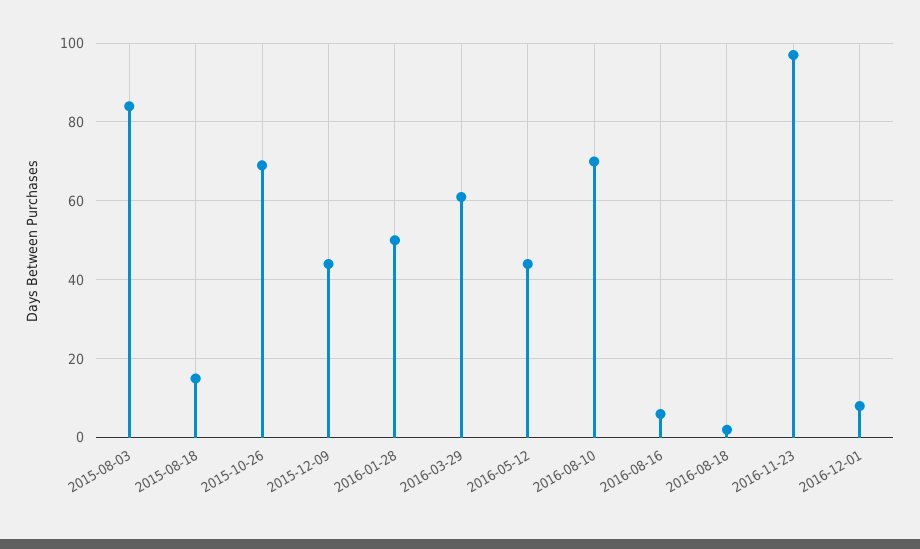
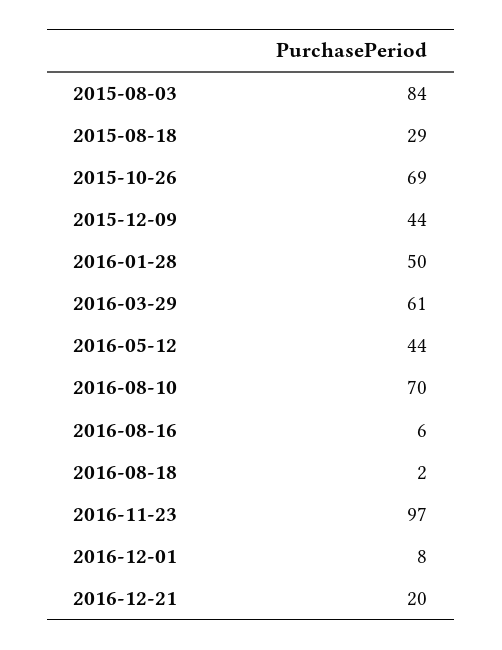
2015-08-18: 15 -> 29
2016-12-21: none -> 20

